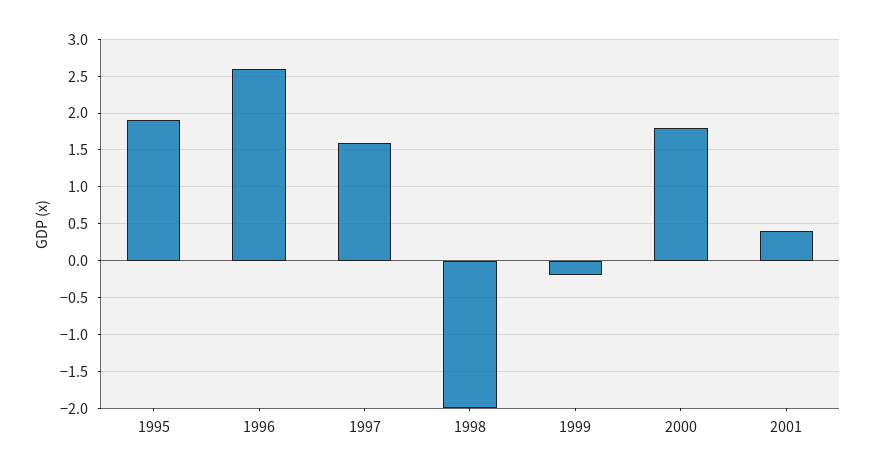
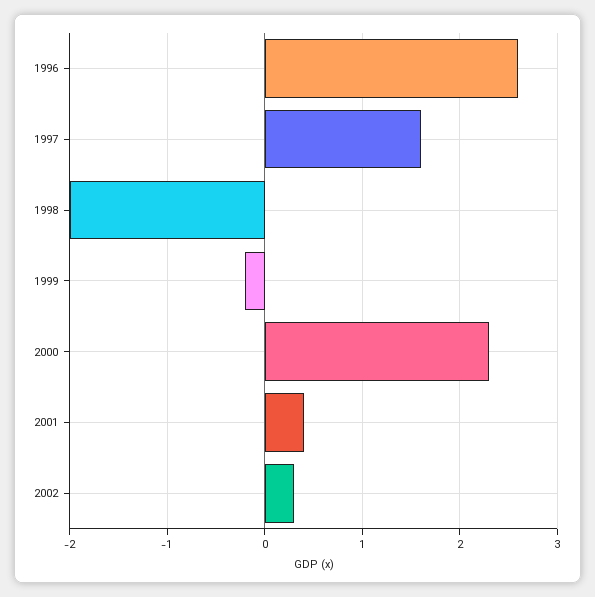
1995: 1.9 -> none
2000: 1.8 -> 2.3
2002: none -> 0.3

